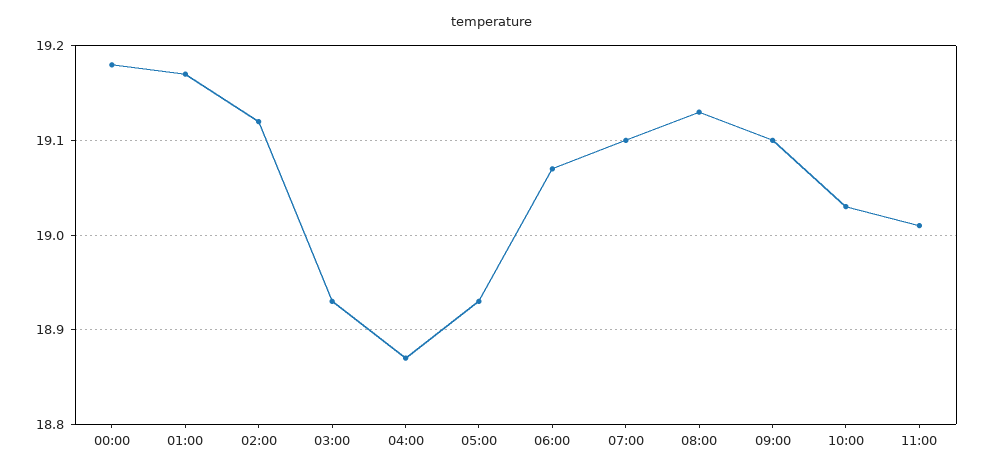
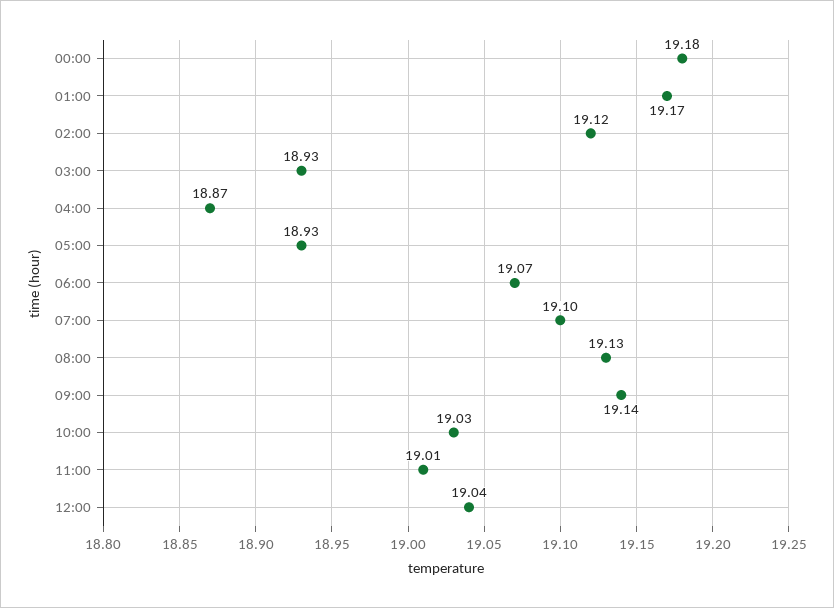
09:00: 19.1 -> 19.14
12:00: none -> 19.04

